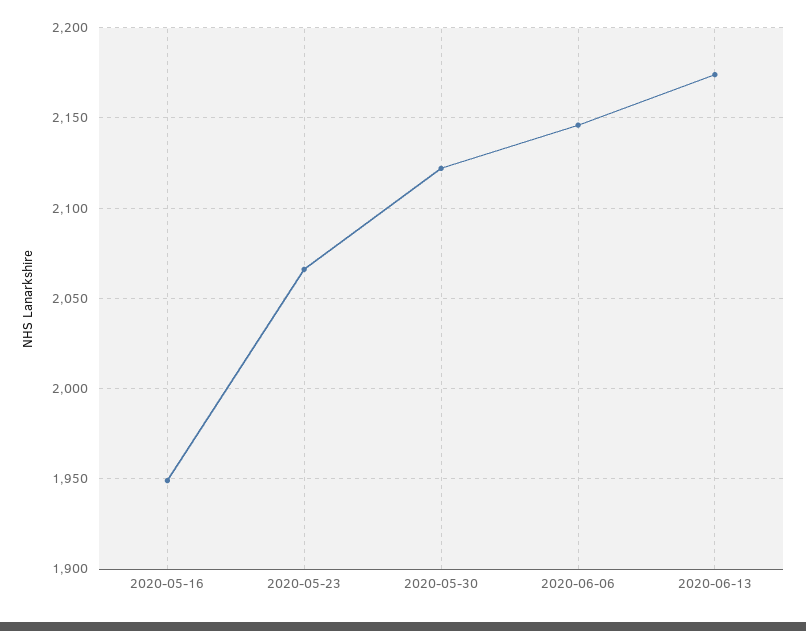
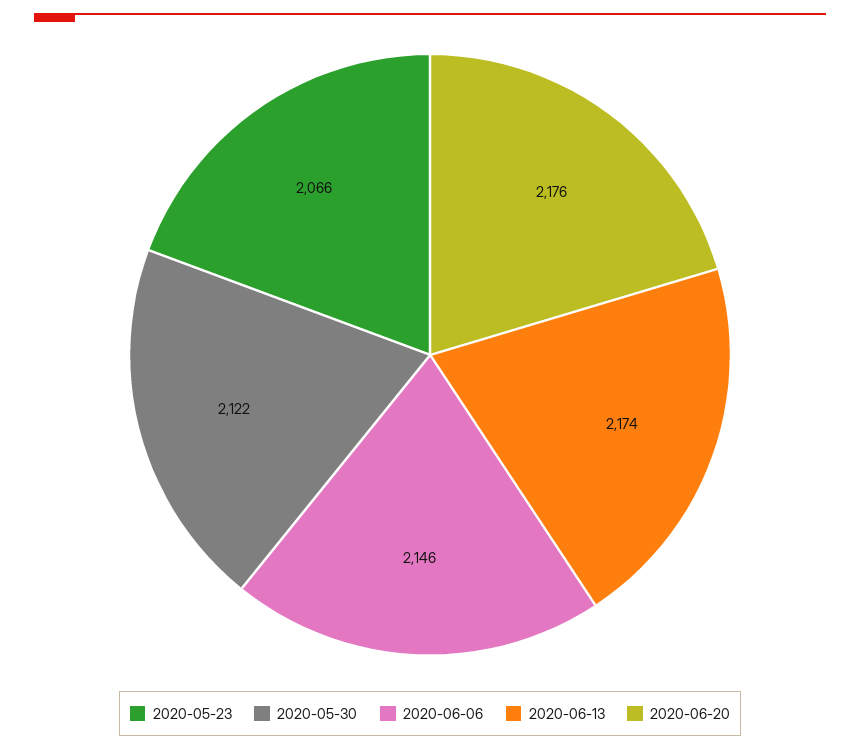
2020-05-16: 1950 -> none
2020-06-20: none -> 2176

